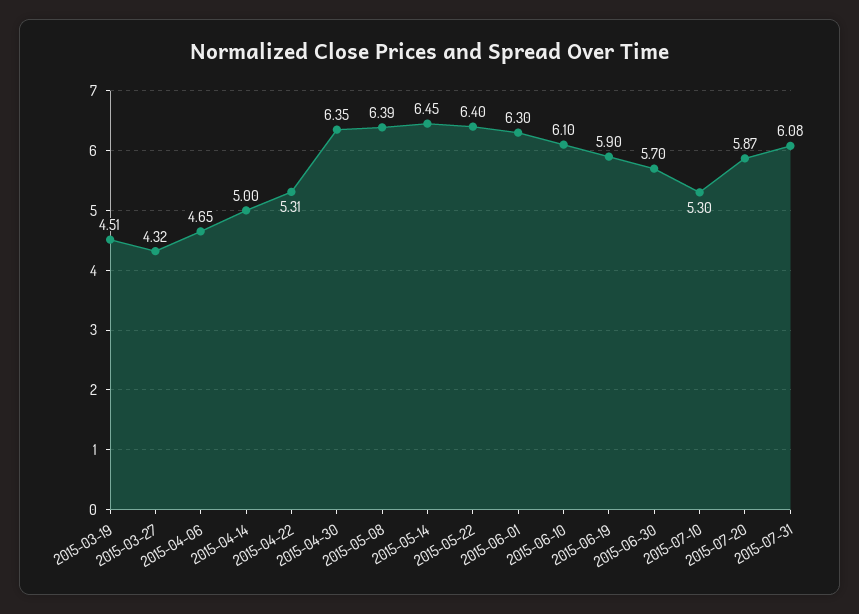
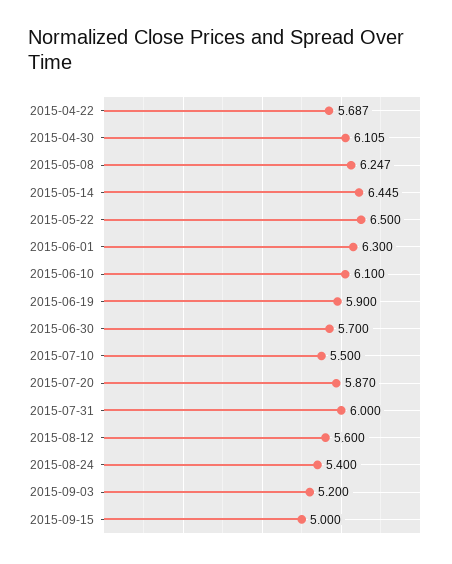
2015-03-19: 4.51 -> none
2015-03-27: 4.32 -> none
2015-04-06: 4.65 -> none
2015-04-14: 5 -> none
2015-04-22: 5.31 -> 5.687
2015-04-30: 6.35 -> 6.105
2015-05-08: 6.39 -> 6.247
2015-05-22: 6.4 -> 6.5
2015-07-10: 5.3 -> 5.5
2015-07-31: 6.08 -> 6
2015-08-12: none -> 5.6
2015-08-24: none -> 5.4
2015-09-03: none -> 5.2
2015-09-15: none -> 5

